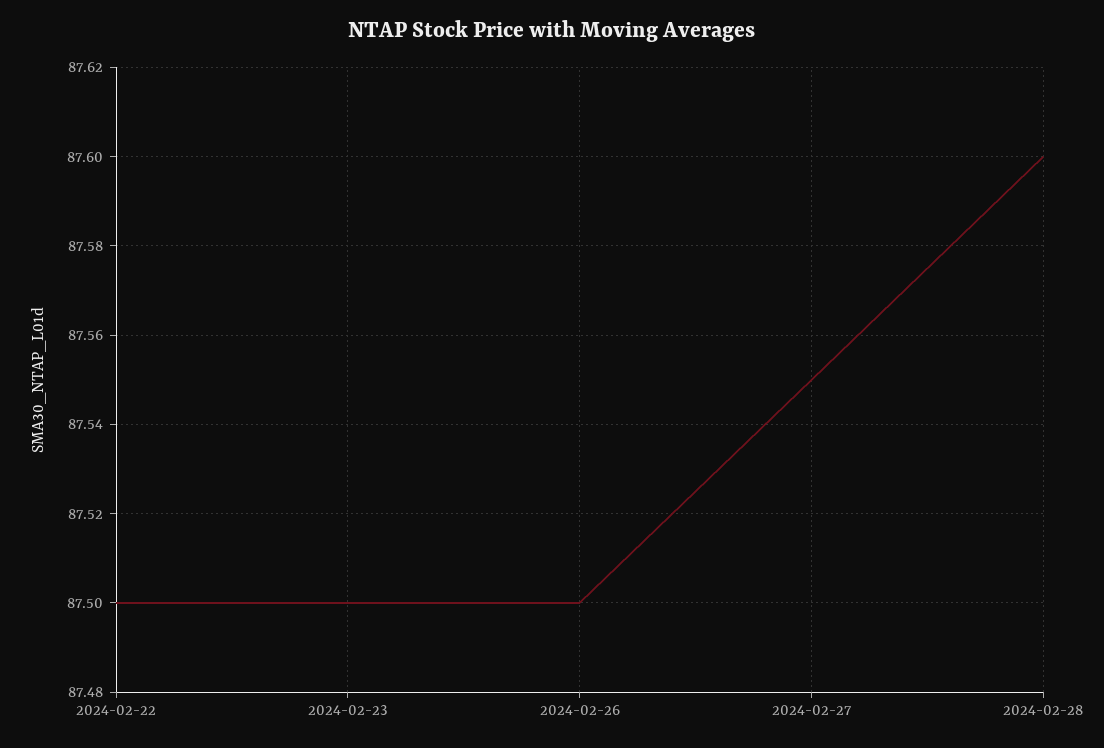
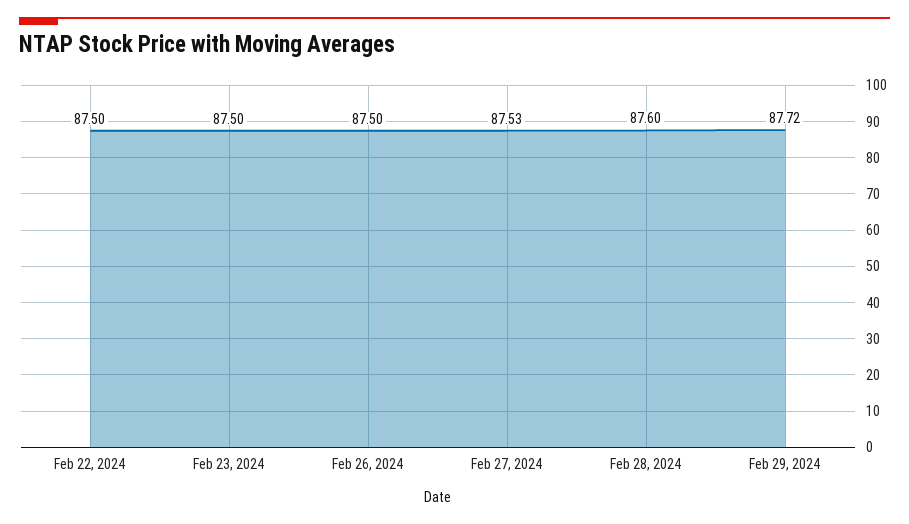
2024-02-27: 87.55 -> 87.53
Feb 29, 2024: none -> 87.72

